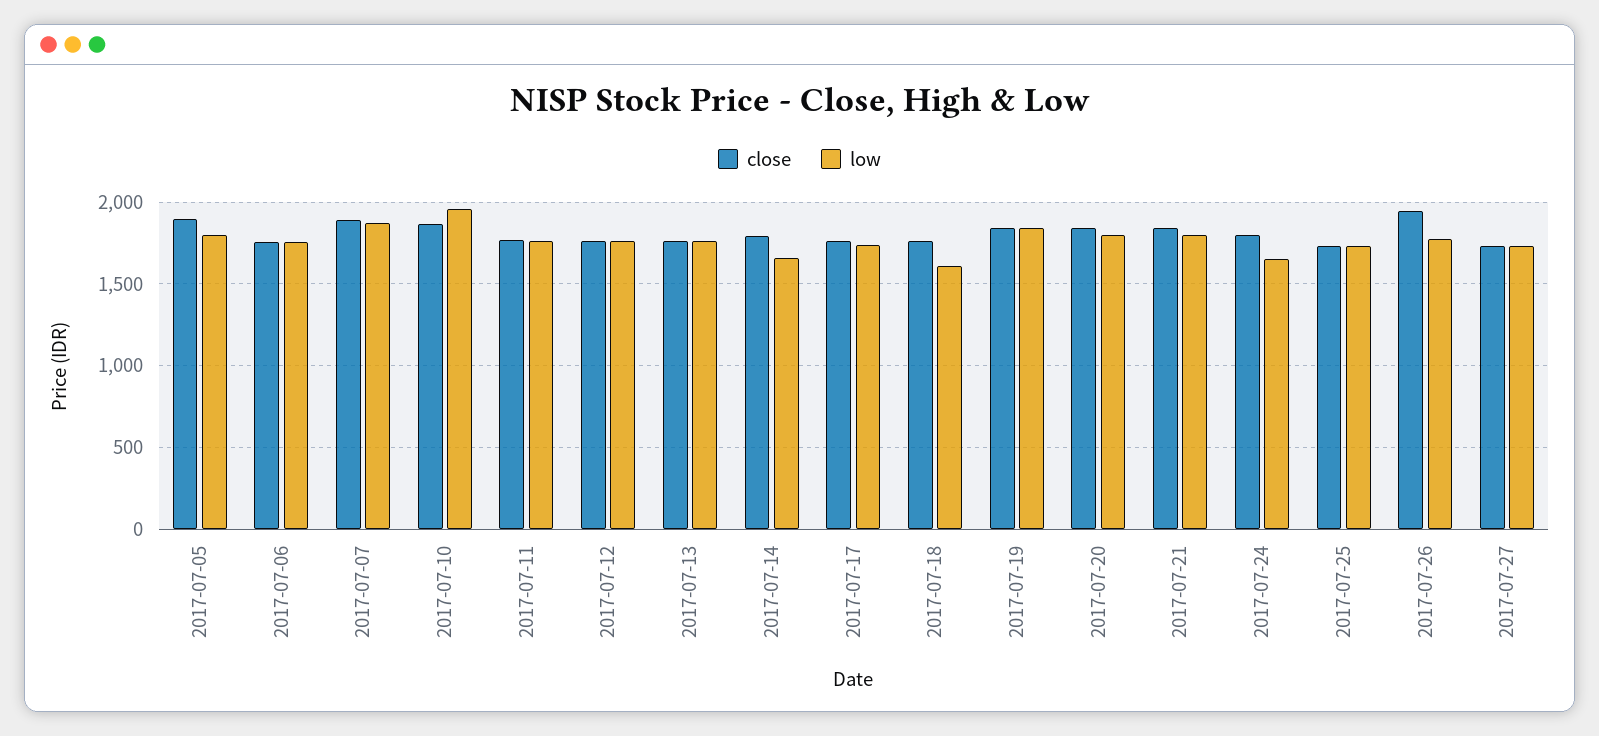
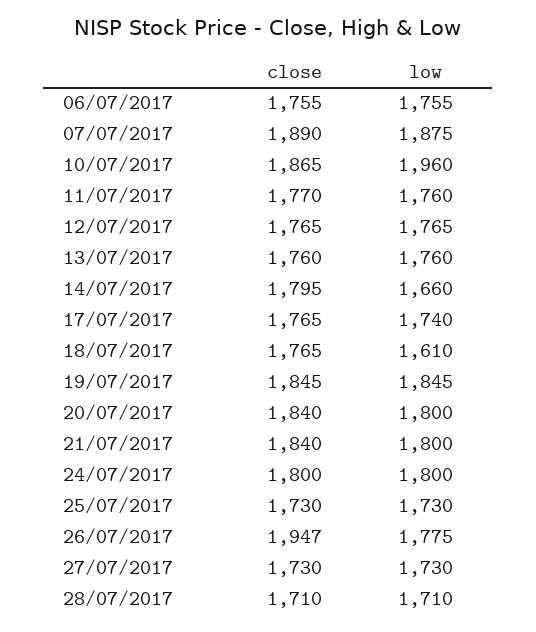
close, 2017-07-05: 1900 -> none
low, 2017-07-05: 1800 -> none
low, 2017-07-24: 1650 -> 1800
close, 28/07/2017: none -> 1710
low, 28/07/2017: none -> 1710

